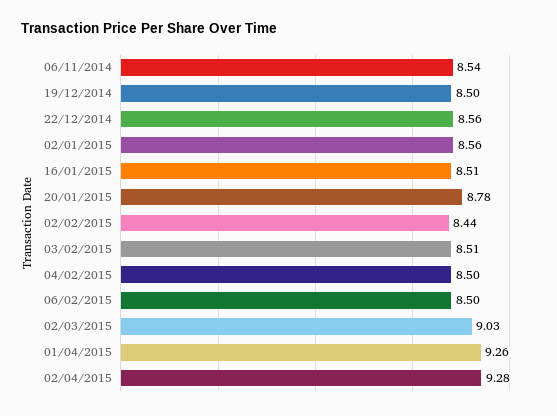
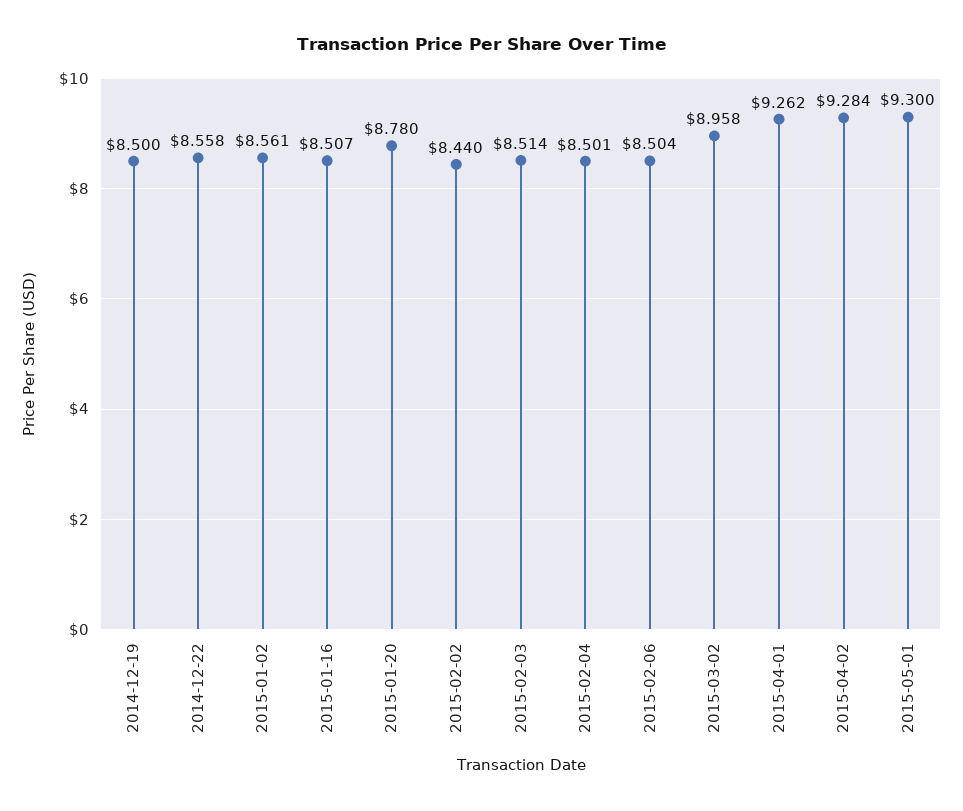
06/11/2014: 8.54 -> none
02/03/2015: 9.03 -> 8.958
2015-05-01: none -> 9.3

